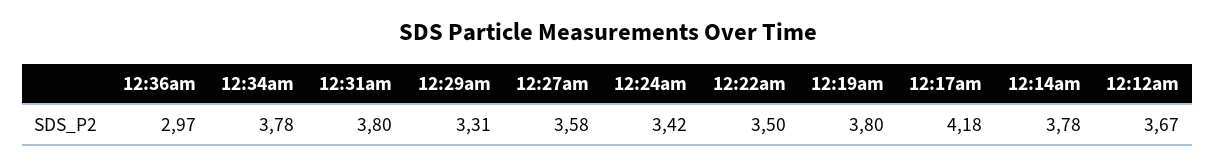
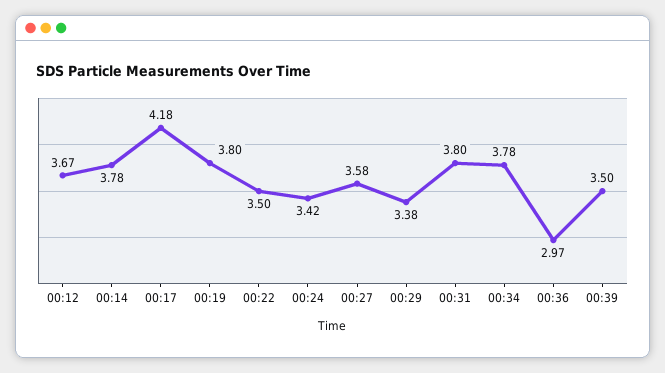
12:29am: 3.31 -> 3.38
00:39: none -> 3.5

